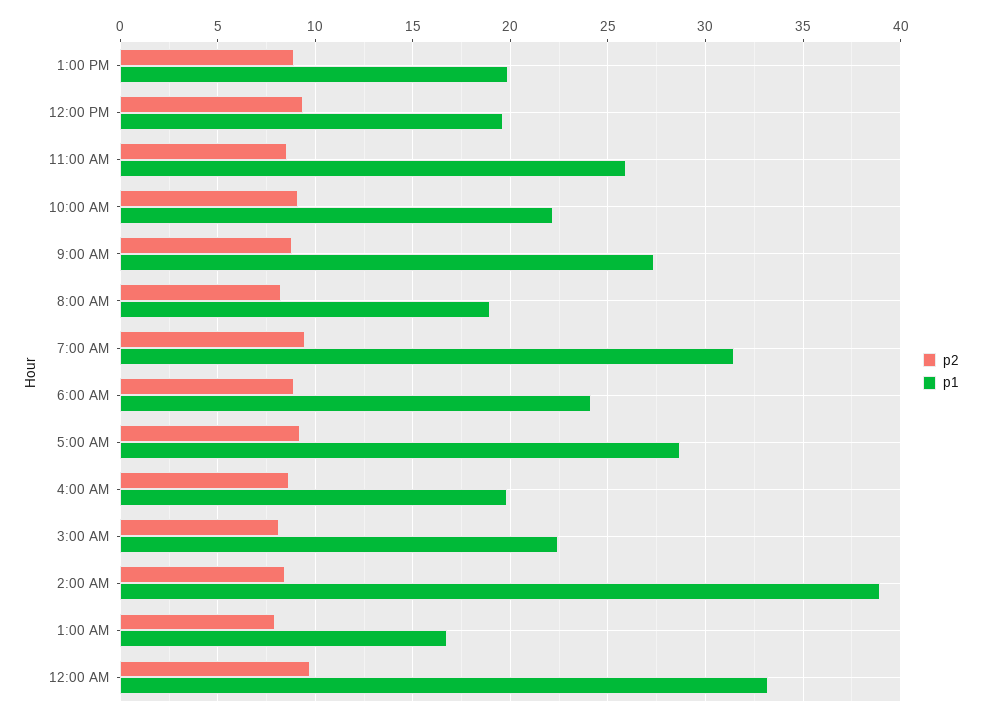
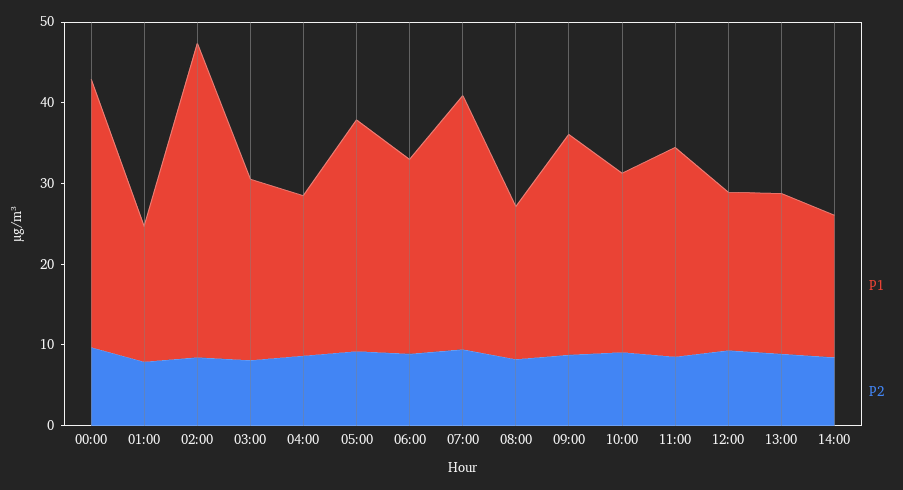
p1, 14:00: none -> 18
p2, 14:00: none -> 8

